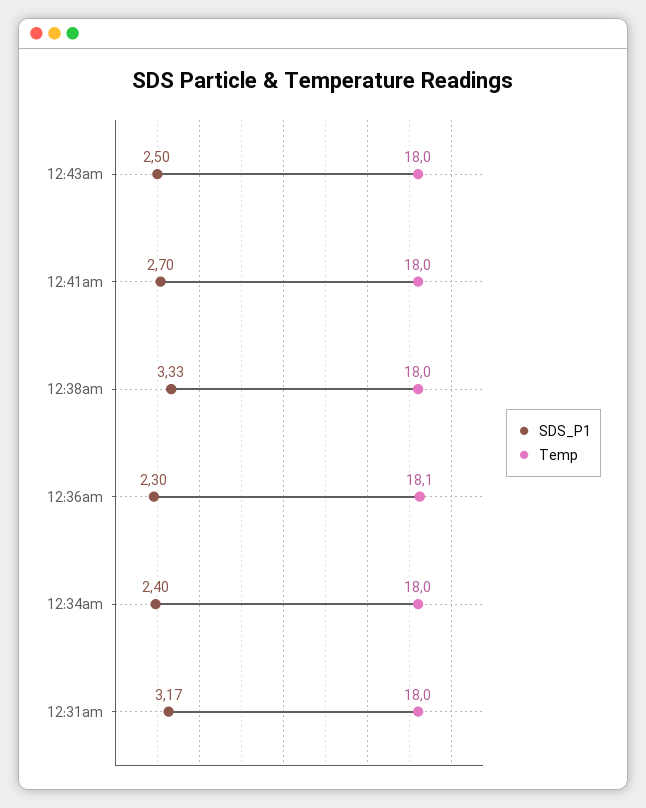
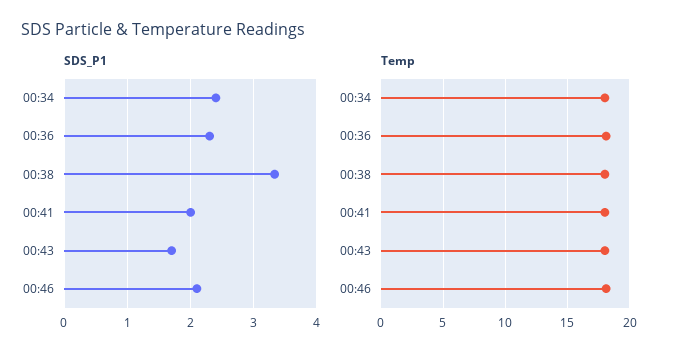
SDS_P1, 12:43am: 2.5 -> 1.7
SDS_P1, 12:41am: 2.7 -> 2
SDS_P1, 12:31am: 3.17 -> none
Temp, 12:31am: 18 -> none
SDS_P1, 00:46: none -> 2.1
Temp, 00:46: none -> 18

